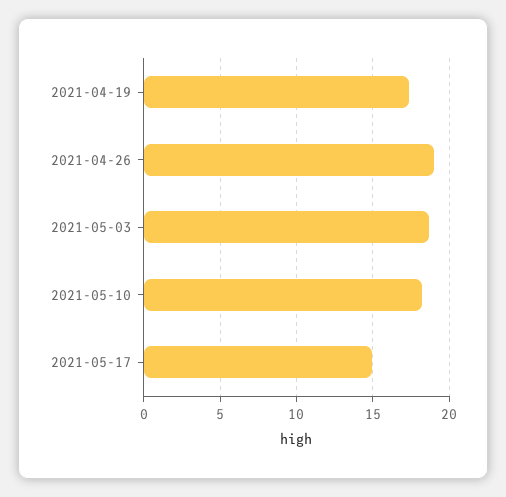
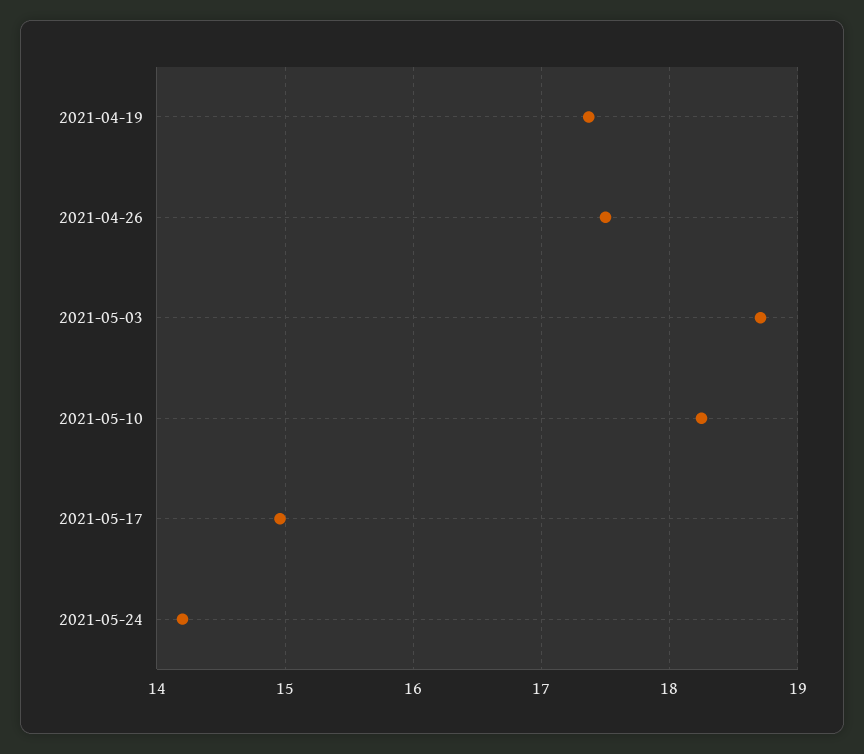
2021-04-26: 19 -> 17.5
2021-05-24: none -> 14.2

